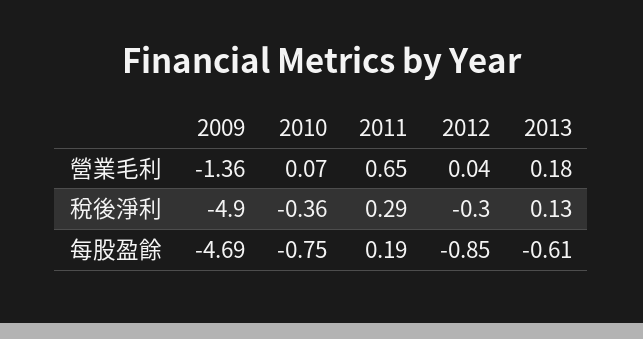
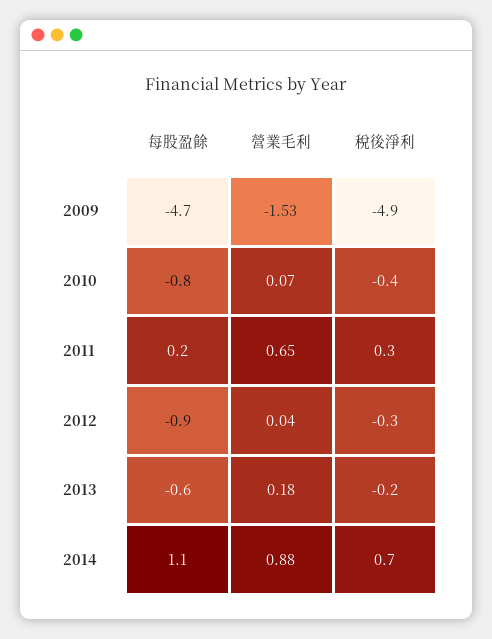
2009, 營業毛利: -1.36 -> -1.53
2013, 稅後淨利: 0.13 -> -0.2
2014, 每股盈餘: none -> 1.1
2014, 營業毛利: none -> 0.88
2014, 稅後淨利: none -> 0.7

